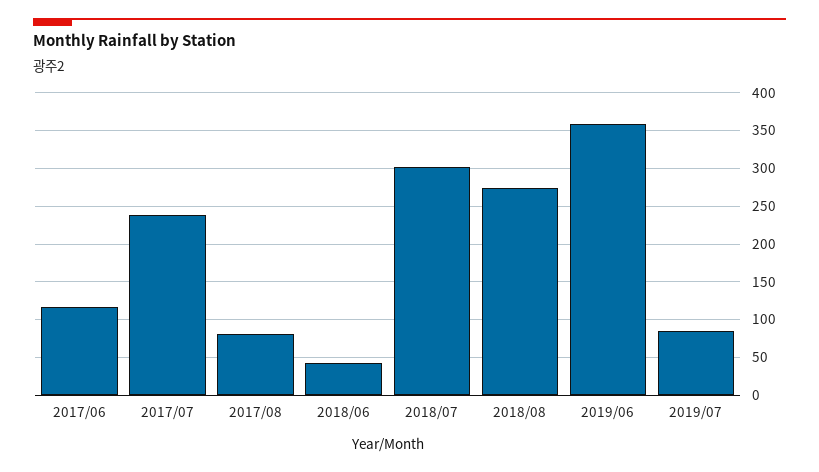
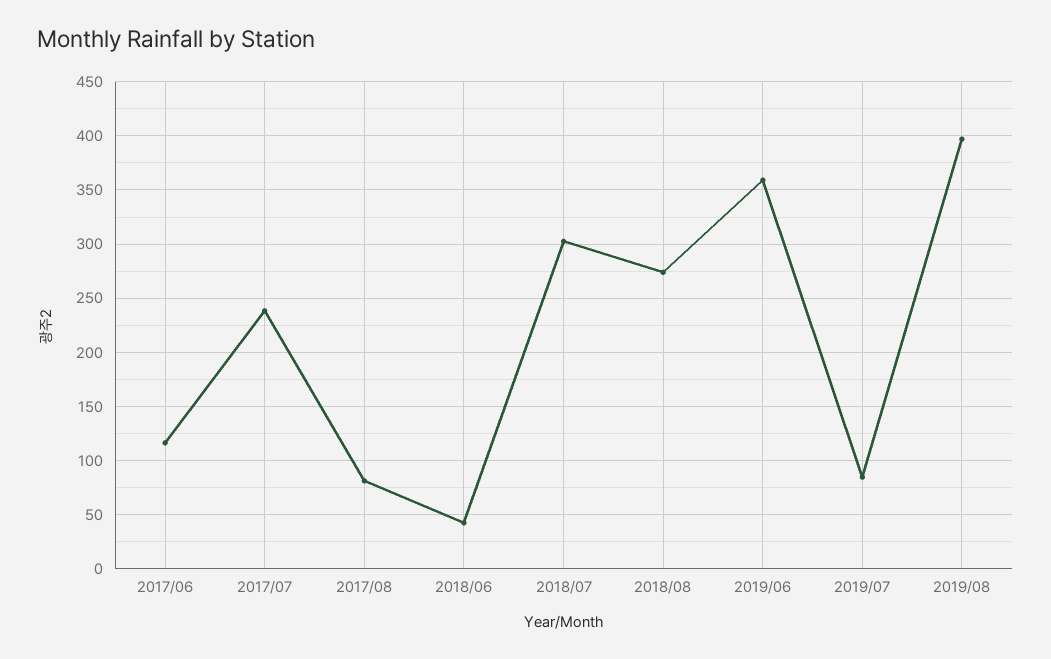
2019/08: none -> 400

